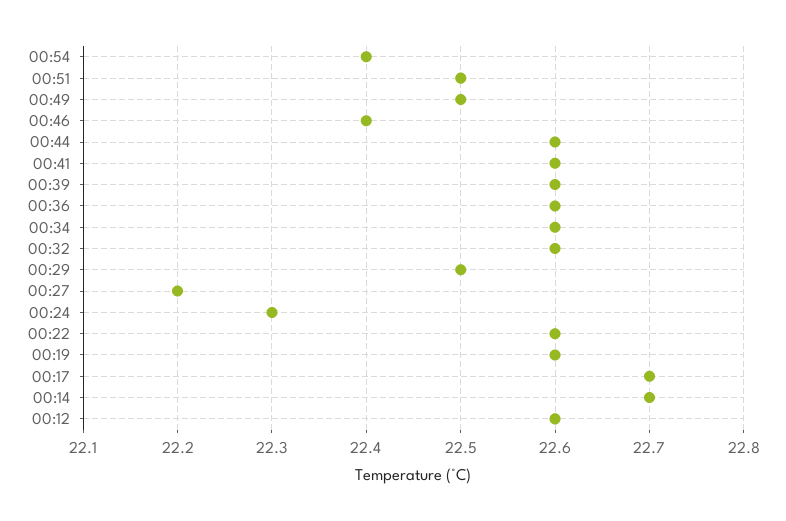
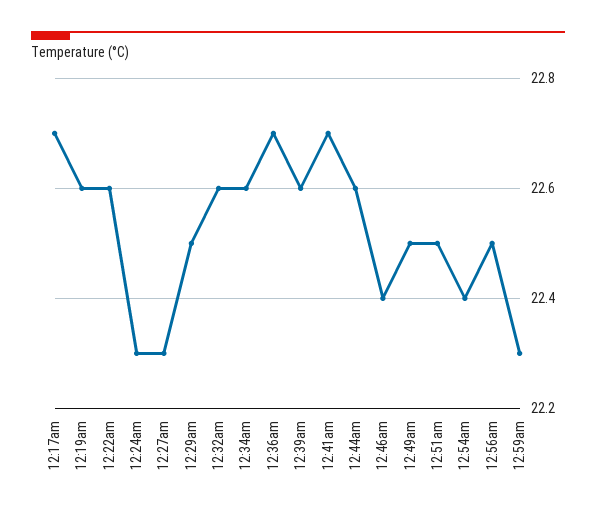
00:41: 22.6 -> 22.7
00:36: 22.6 -> 22.7
00:27: 22.2 -> 22.3
00:14: 22.7 -> none
00:12: 22.6 -> none
12:56am: none -> 22.5
12:59am: none -> 22.3

